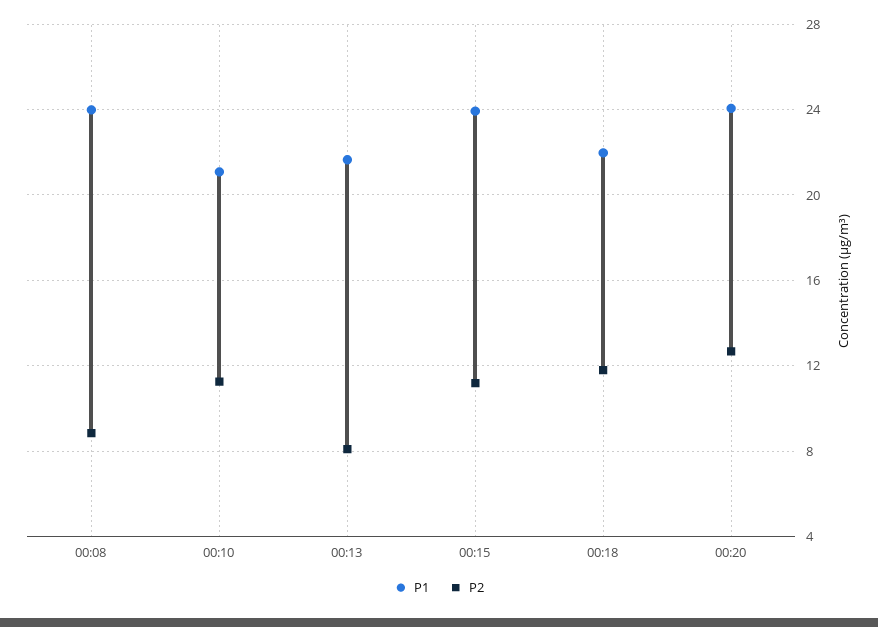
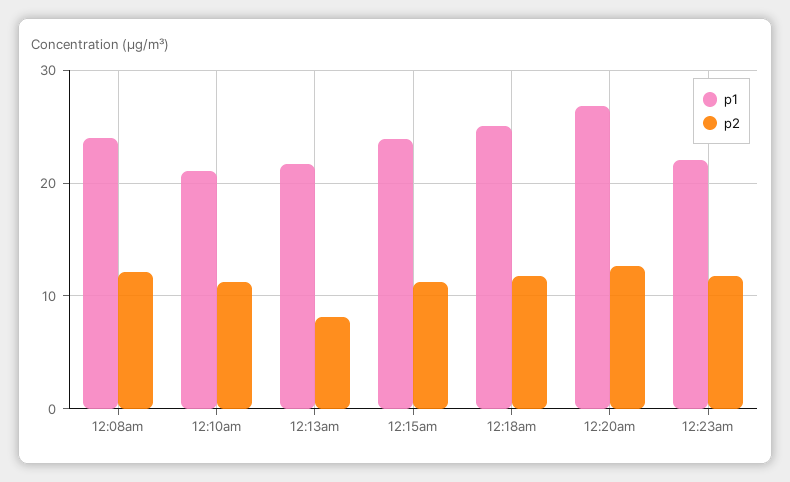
P2, 00:08: 9 -> 12
P1, 00:18: 22 -> 25
P1, 00:20: 24 -> 27
P1, 12:23am: none -> 22
P2, 12:23am: none -> 12

